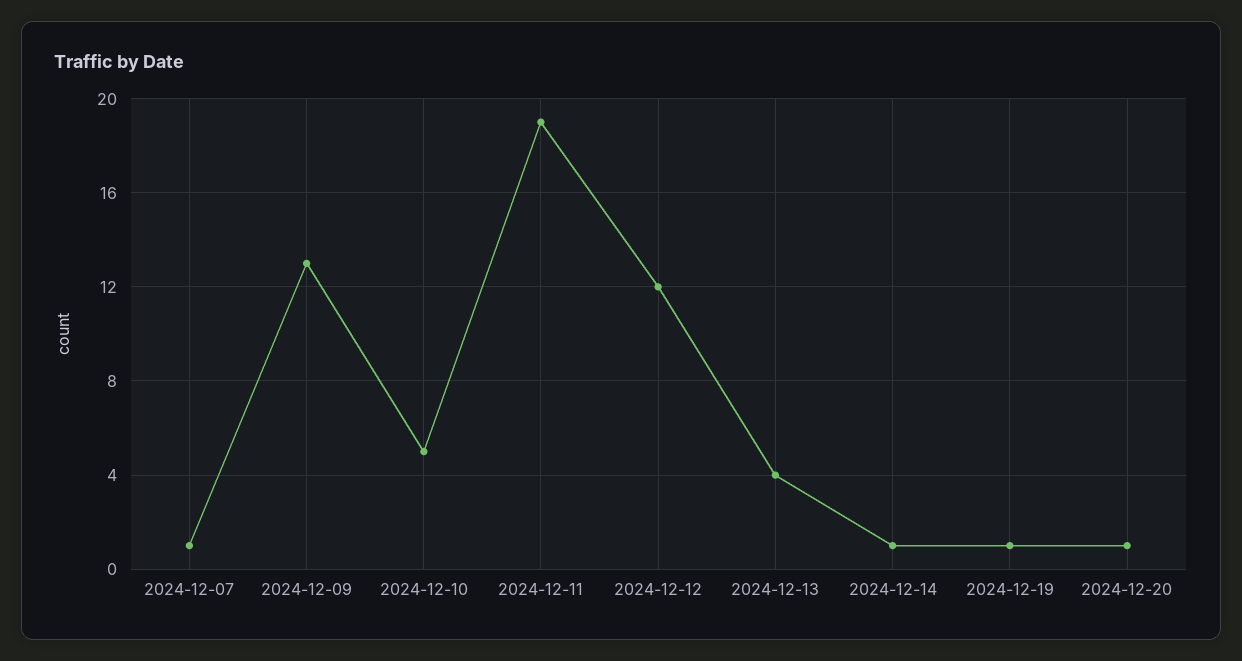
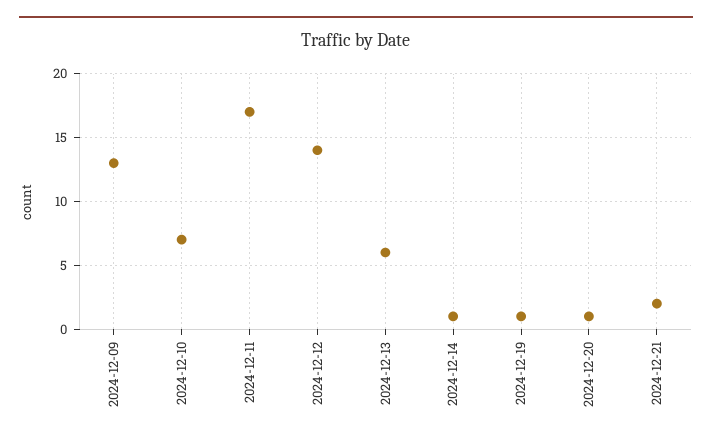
2024-12-07: 1 -> none
2024-12-10: 5 -> 7
2024-12-11: 19 -> 17
2024-12-12: 12 -> 14
2024-12-13: 4 -> 6
2024-12-21: none -> 2

